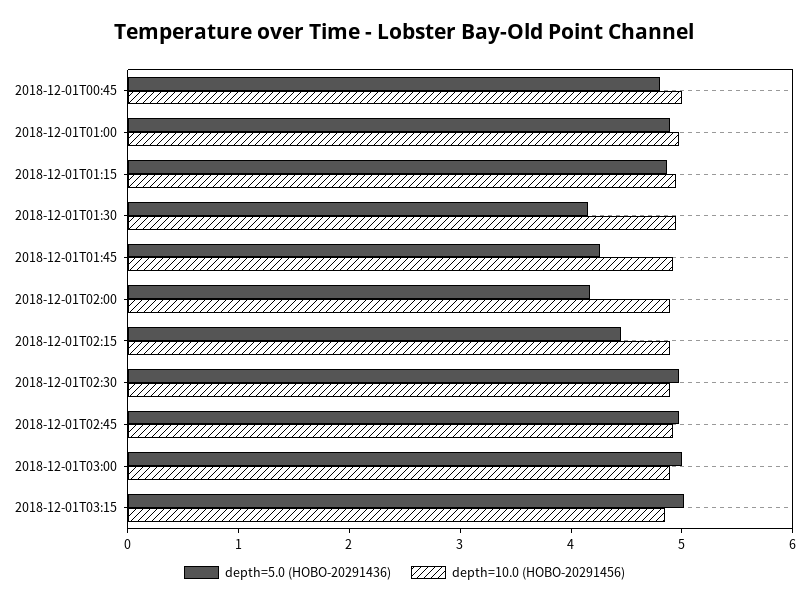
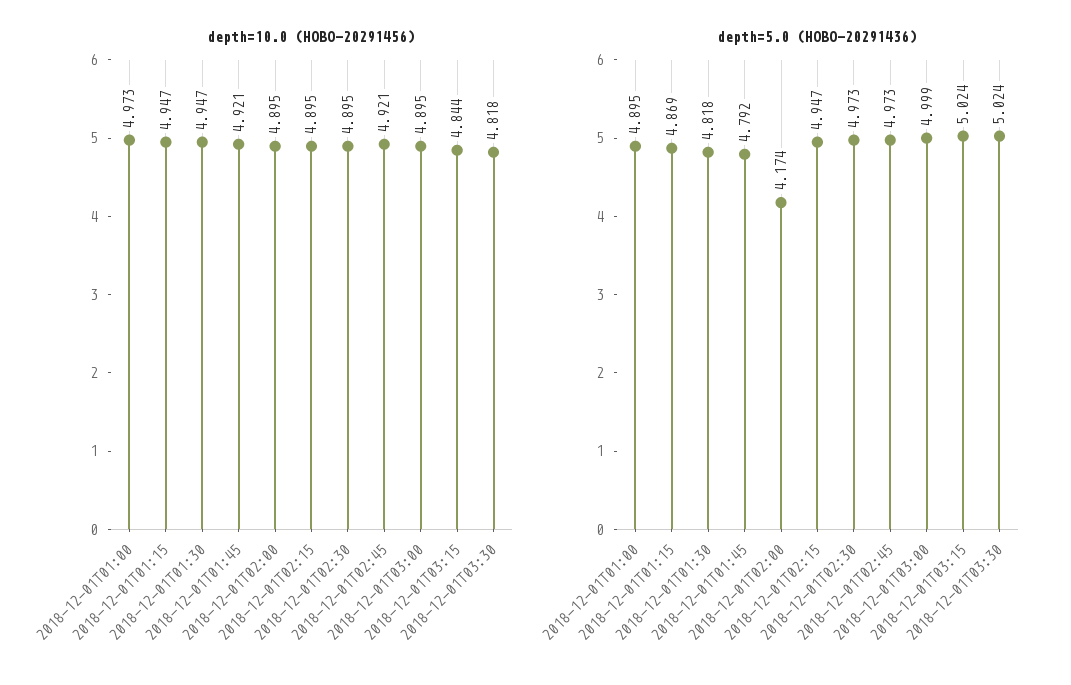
depth=5.0 (HOBO-20291436), 2018-12-01T00:45: 4.8 -> none
depth=10.0 (HOBO-20291456), 2018-12-01T00:45: 5 -> none
depth=5.0 (HOBO-20291436), 2018-12-01T01:30: 4.2 -> 4.818
depth=5.0 (HOBO-20291436), 2018-12-01T01:45: 4.2 -> 4.792
depth=5.0 (HOBO-20291436), 2018-12-01T02:15: 4.4 -> 4.947
depth=10.0 (HOBO-20291456), 2018-12-01T03:30: none -> 4.818
depth=5.0 (HOBO-20291436), 2018-12-01T03:30: none -> 5.024

